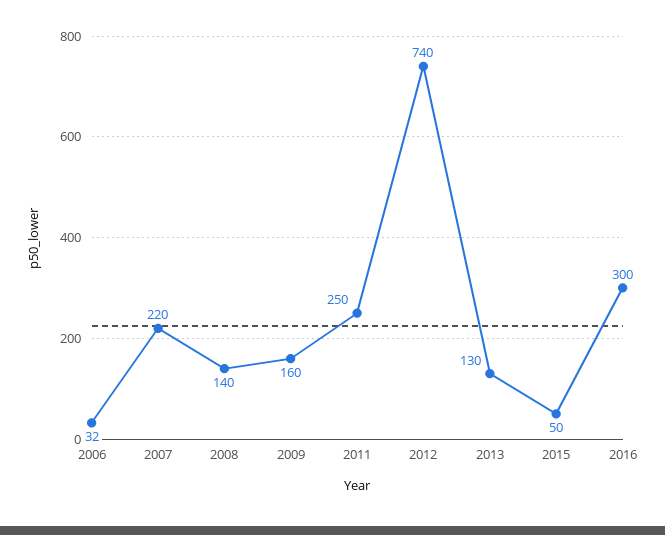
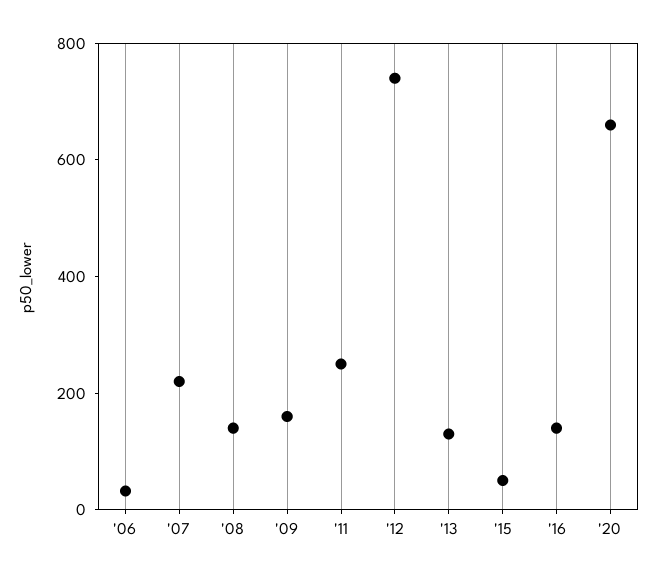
2016: 300 -> 150
'20: none -> 650

